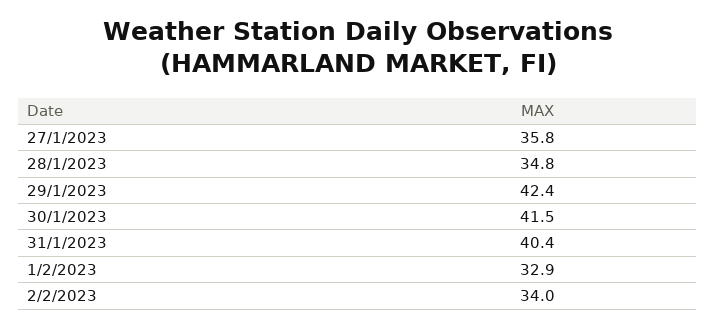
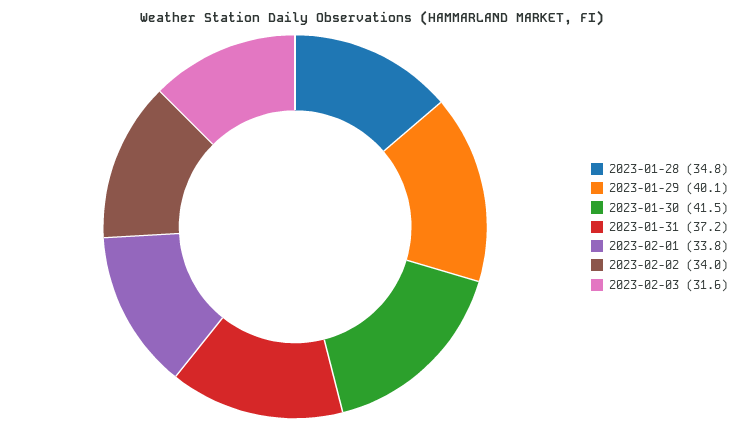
27/1/2023: 35.8 -> none
29/1/2023: 42.4 -> 40.1
31/1/2023: 40.4 -> 37.2
1/2/2023: 32.9 -> 33.8
2023-02-03: none -> 31.6

